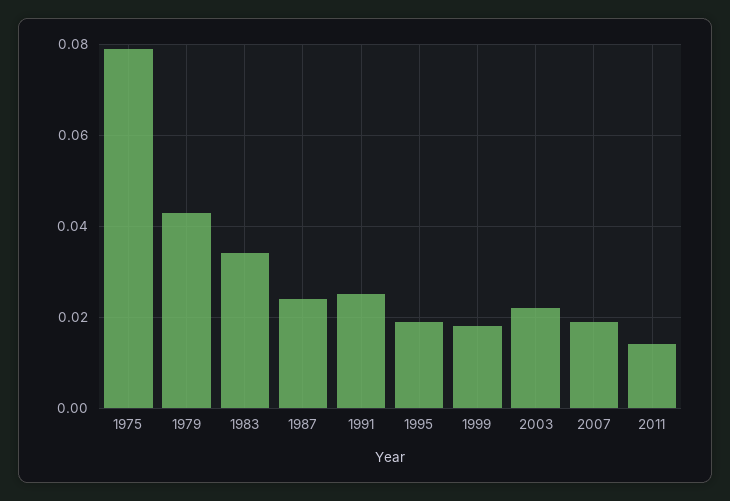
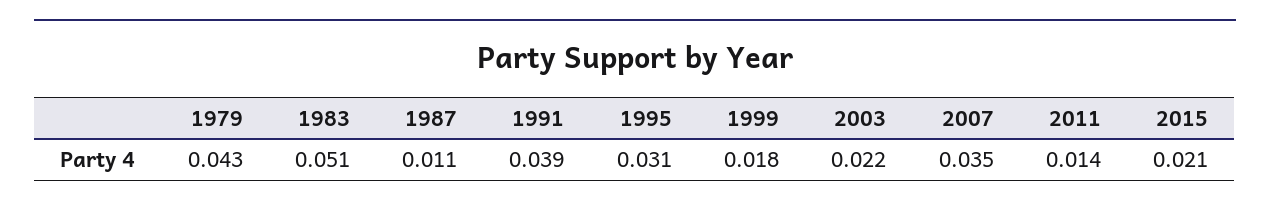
1975: 0.08 -> none
1983: 0.035 -> 0.051
1987: 0.025 -> 0.011
1991: 0.025 -> 0.039
1995: 0.02 -> 0.031
2007: 0.02 -> 0.035
2015: none -> 0.021

